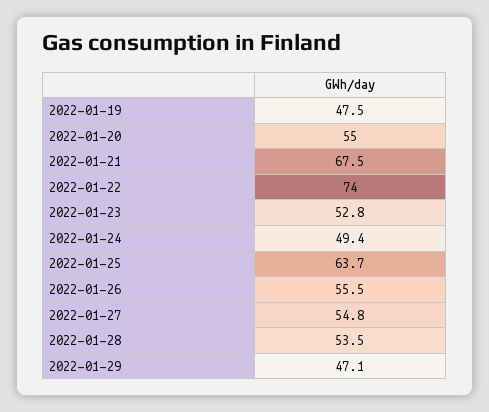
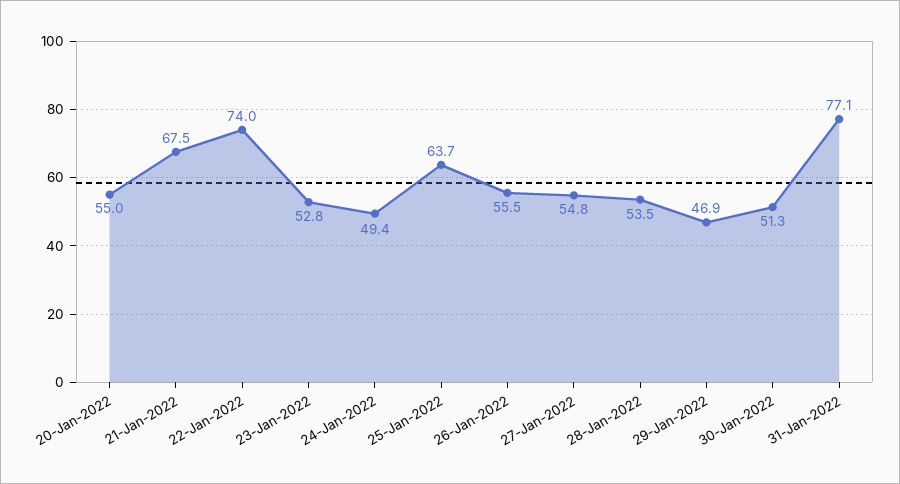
2022-01-19: 47.5 -> none
2022-01-29: 47.1 -> 46.9
30-Jan-2022: none -> 51.3
31-Jan-2022: none -> 77.1

